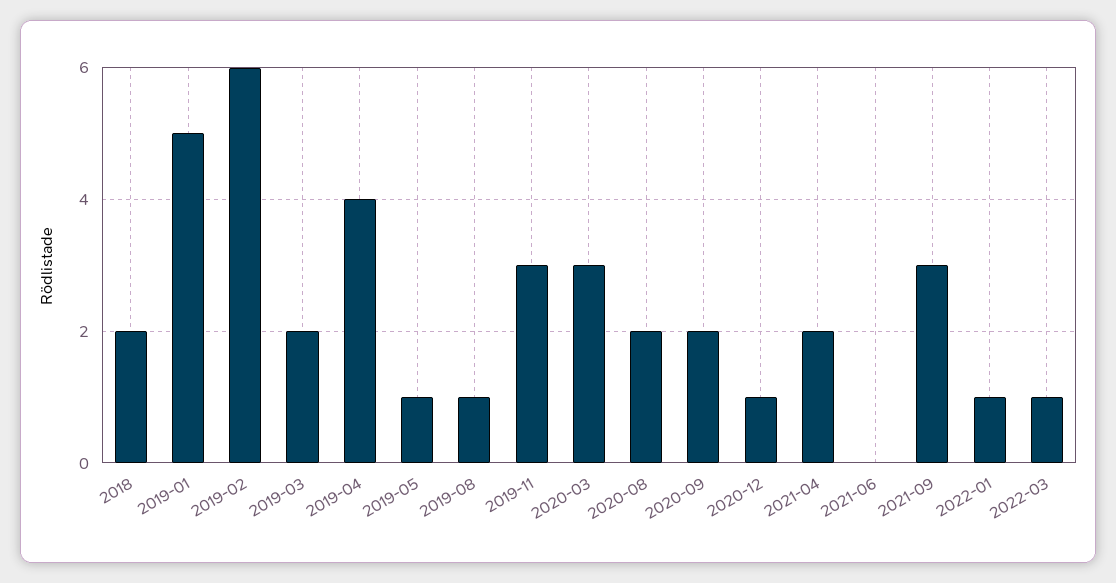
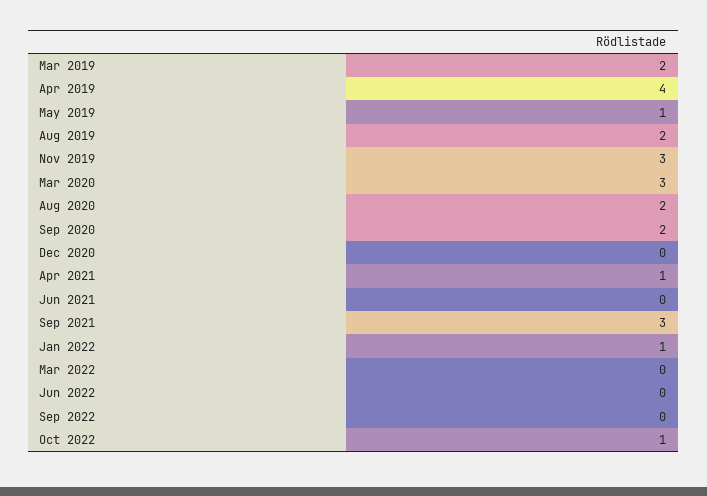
2018: 2 -> none
2019-01: 5 -> none
2019-02: 6 -> none
2019-08: 1 -> 2
2020-12: 1 -> 0
2021-04: 2 -> 1
2022-03: 1 -> 0
Jun 2022: none -> 0
Sep 2022: none -> 0
Oct 2022: none -> 1

